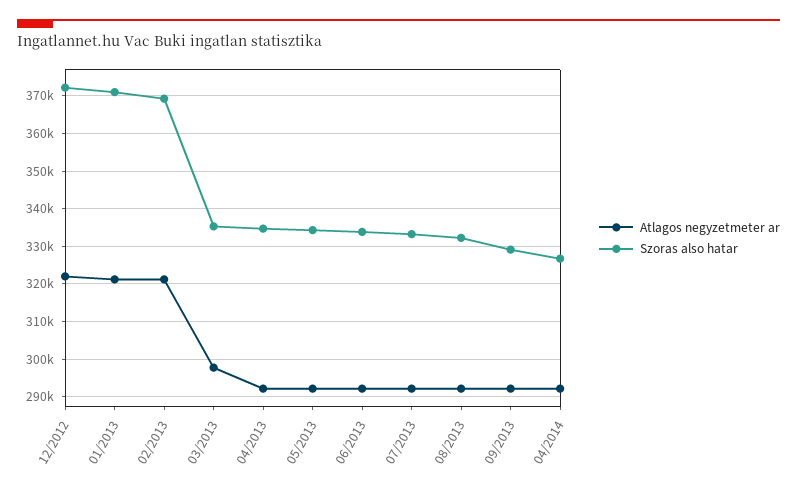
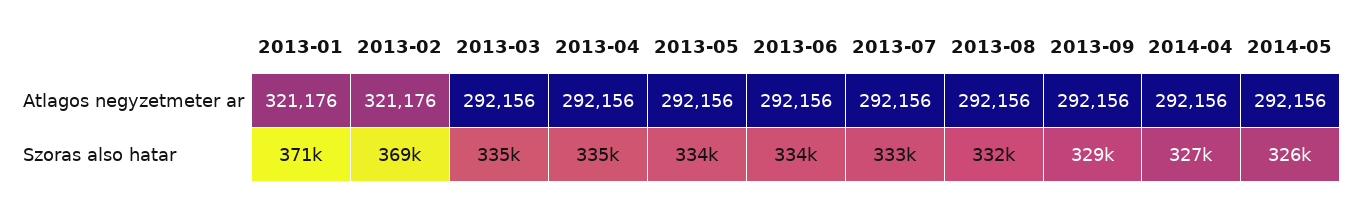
Atlagos negyzetmeter ar, 12/2012: 322000 -> none
Szoras also hatar, 12/2012: 372000 -> none
Atlagos negyzetmeter ar, 03/2013: 298000 -> 292156
Atlagos negyzetmeter ar, 2014-05: none -> 292156
Szoras also hatar, 2014-05: none -> 326000

